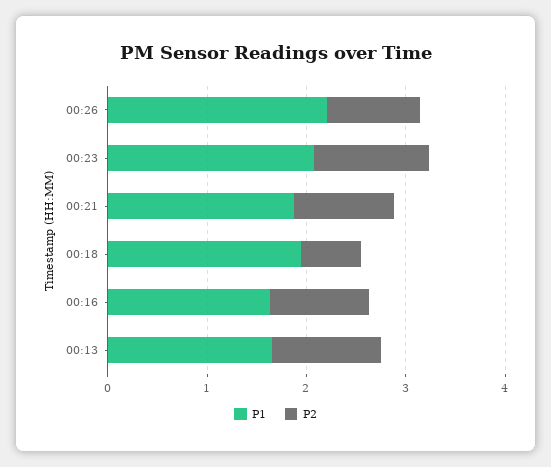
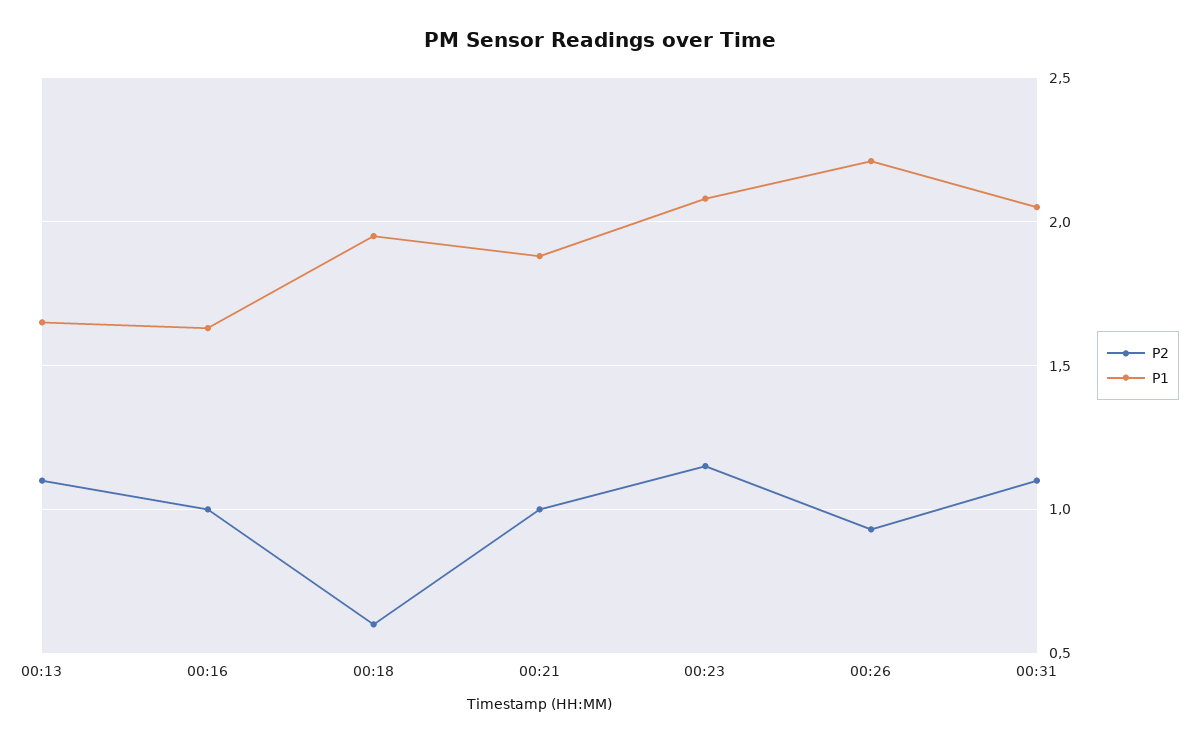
P2, 00:31: none -> 1.1
P1, 00:31: none -> 2.05

